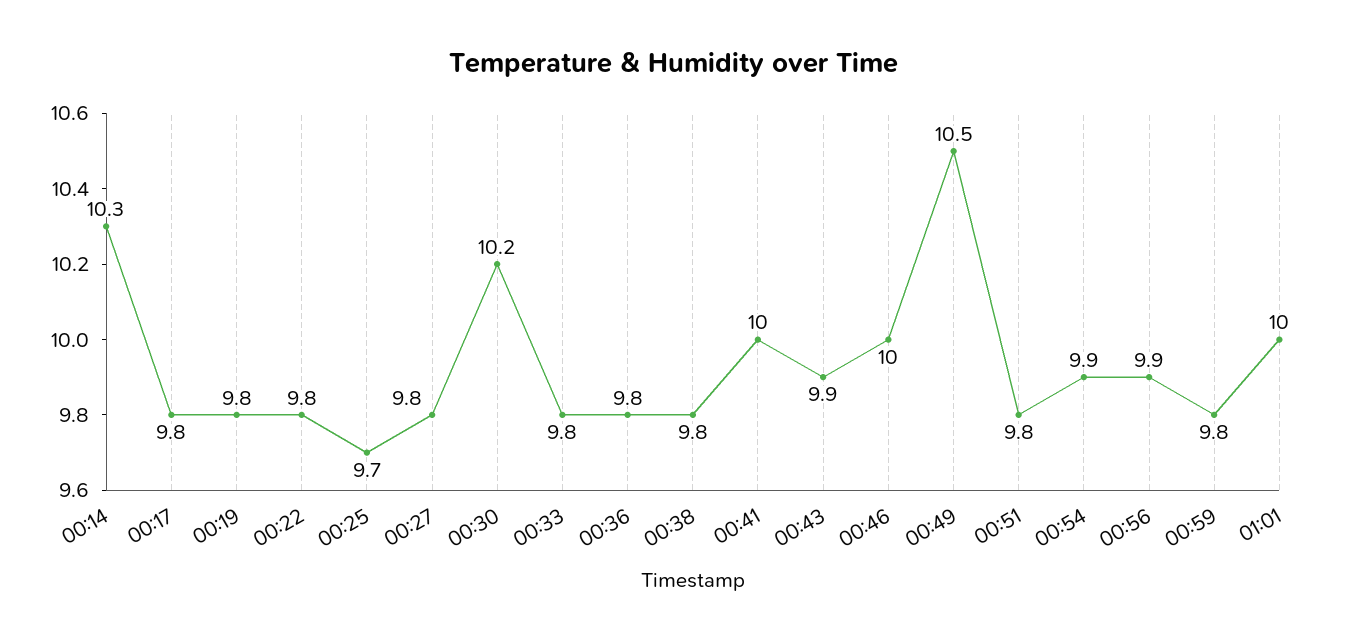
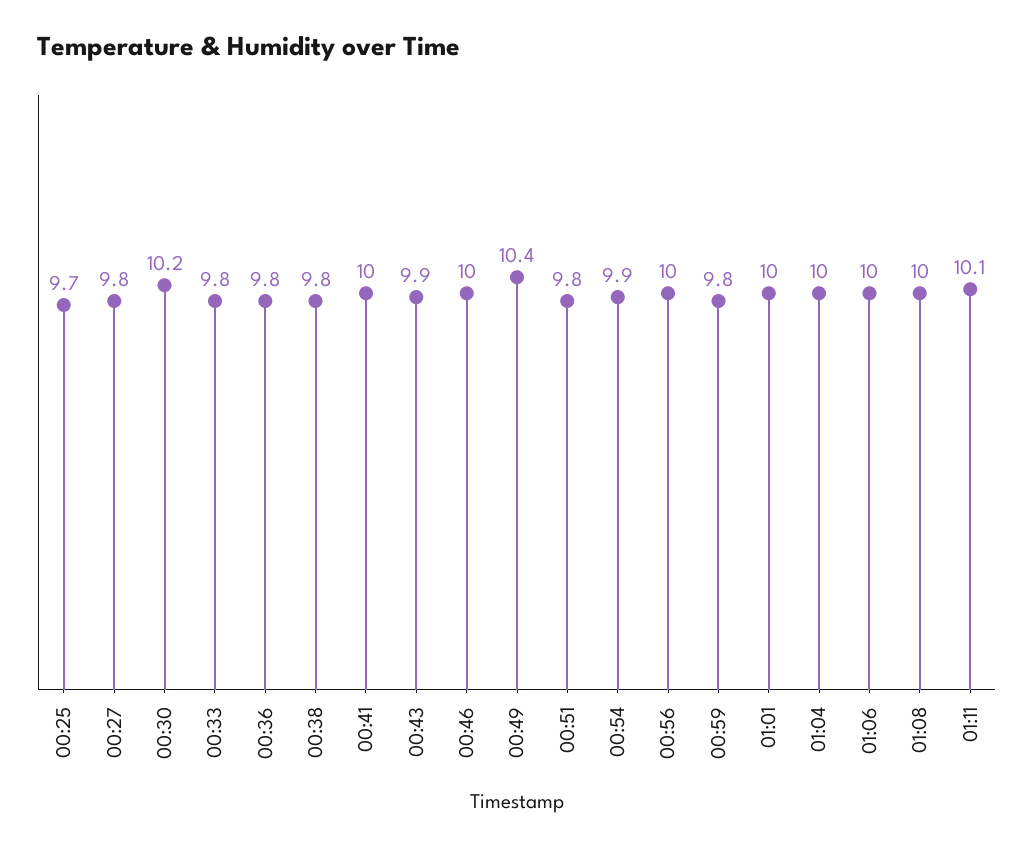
00:14: 10.3 -> none
00:17: 9.8 -> none
00:19: 9.8 -> none
00:22: 9.8 -> none
00:49: 10.5 -> 10.4
00:56: 9.9 -> 10
01:04: none -> 10
01:06: none -> 10
01:08: none -> 10
01:11: none -> 10.1

